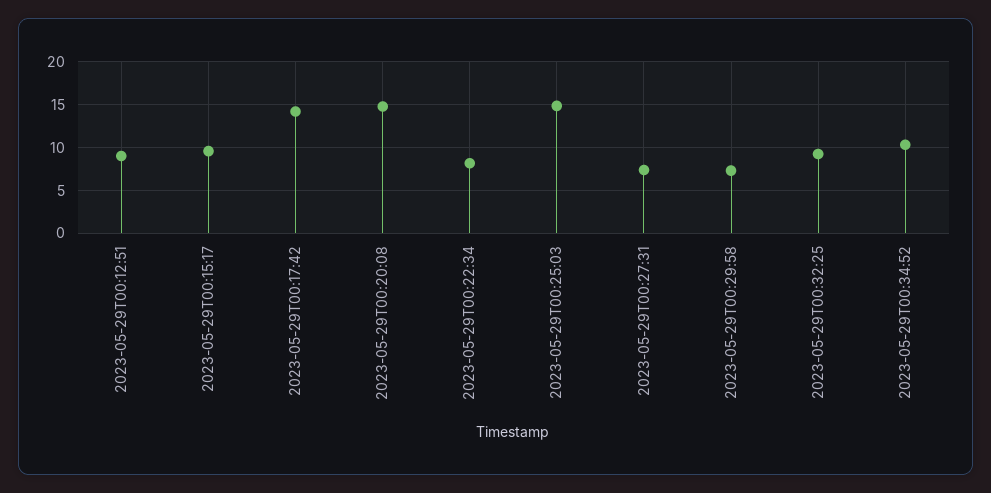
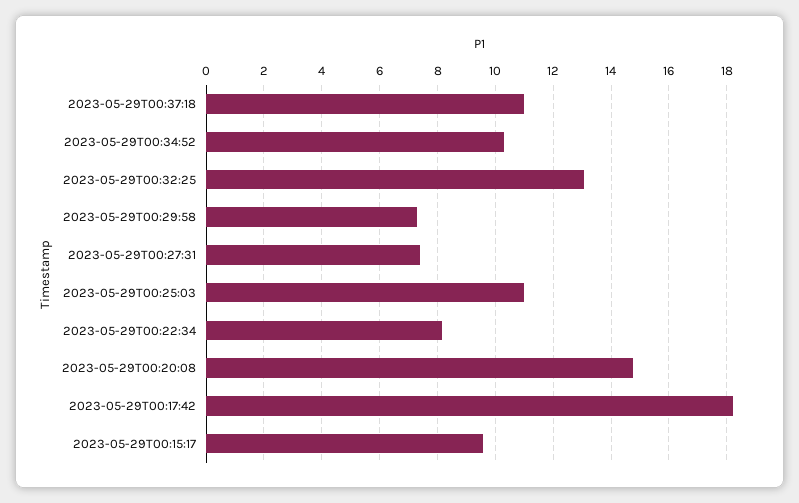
2023-05-29T00:12:51: 9 -> none
2023-05-29T00:17:42: 14 -> 18.25
2023-05-29T00:25:03: 15 -> 11
2023-05-29T00:32:25: 9 -> 13
2023-05-29T00:37:18: none -> 11

